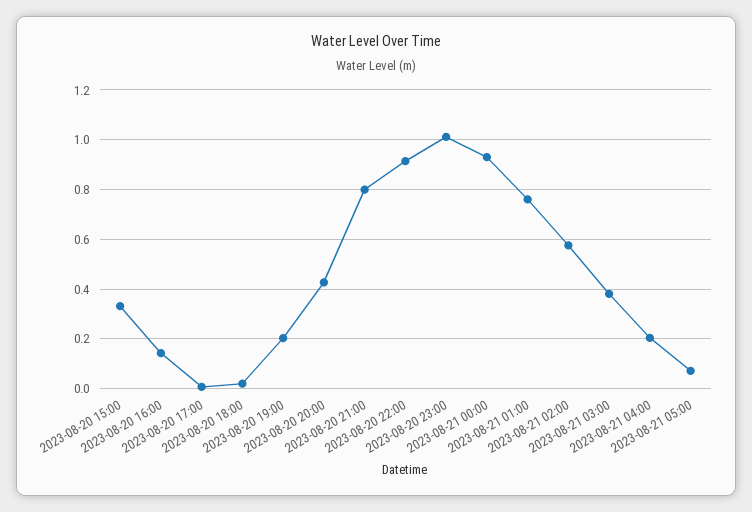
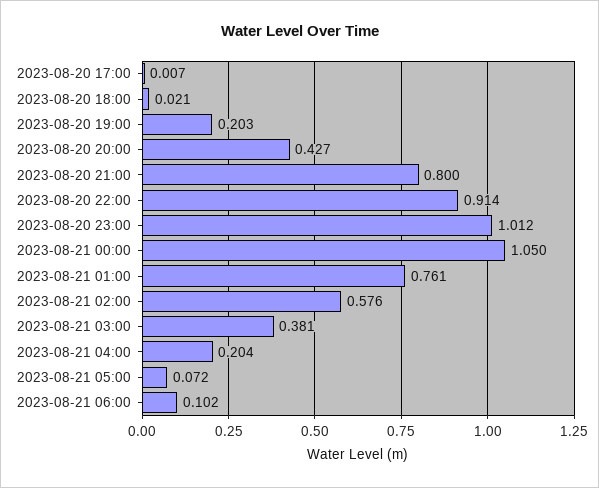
2023-08-20 15:00: 0.325 -> none
2023-08-20 16:00: 0.15 -> none
2023-08-21 00:00: 0.925 -> 1.05
2023-08-21 06:00: none -> 0.102

